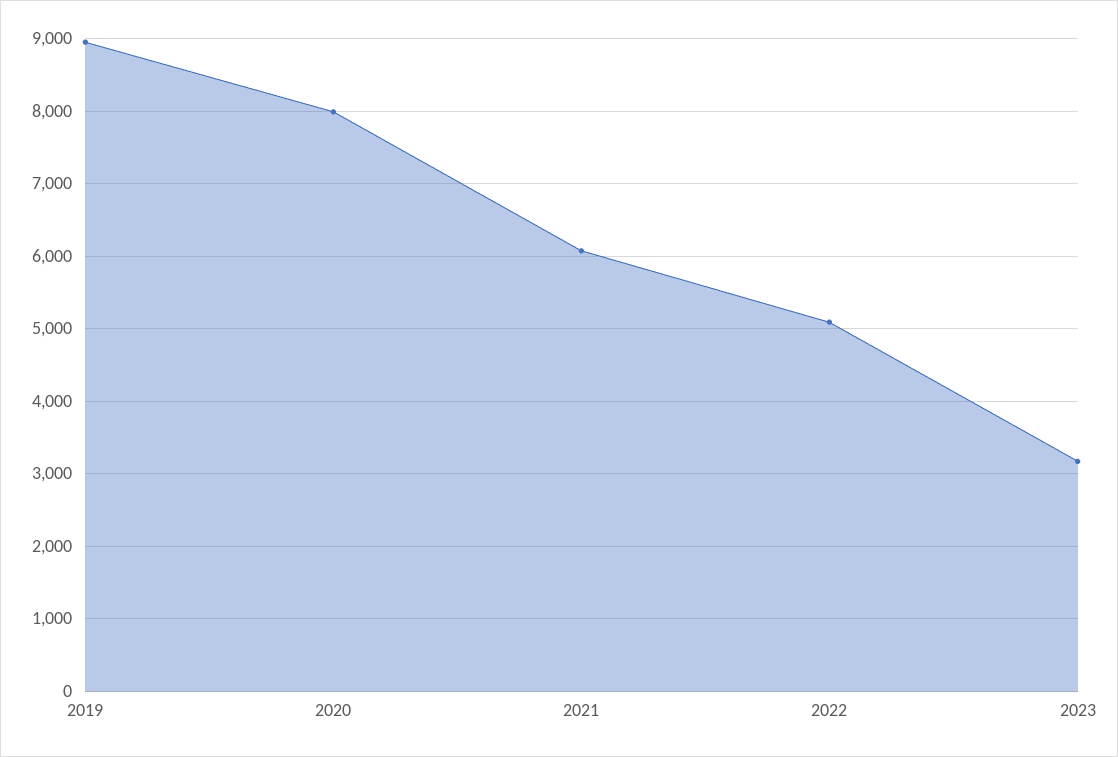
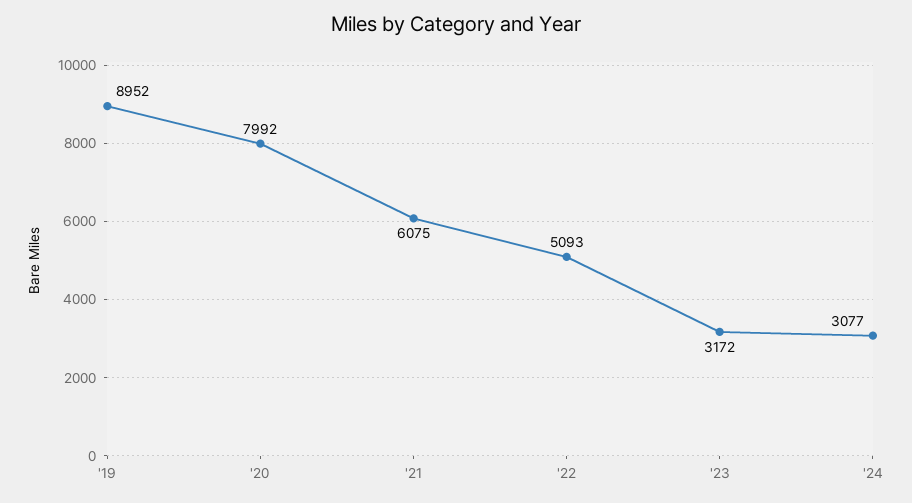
'24: none -> 3077

